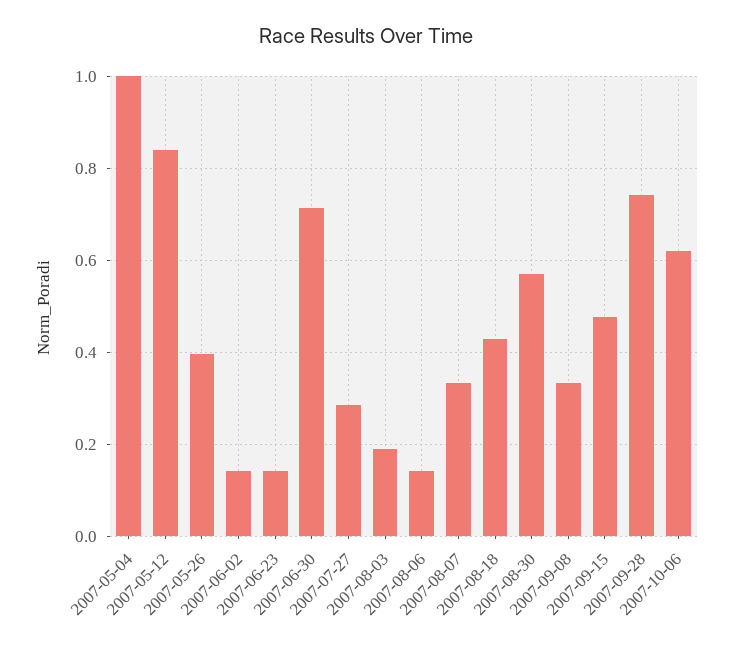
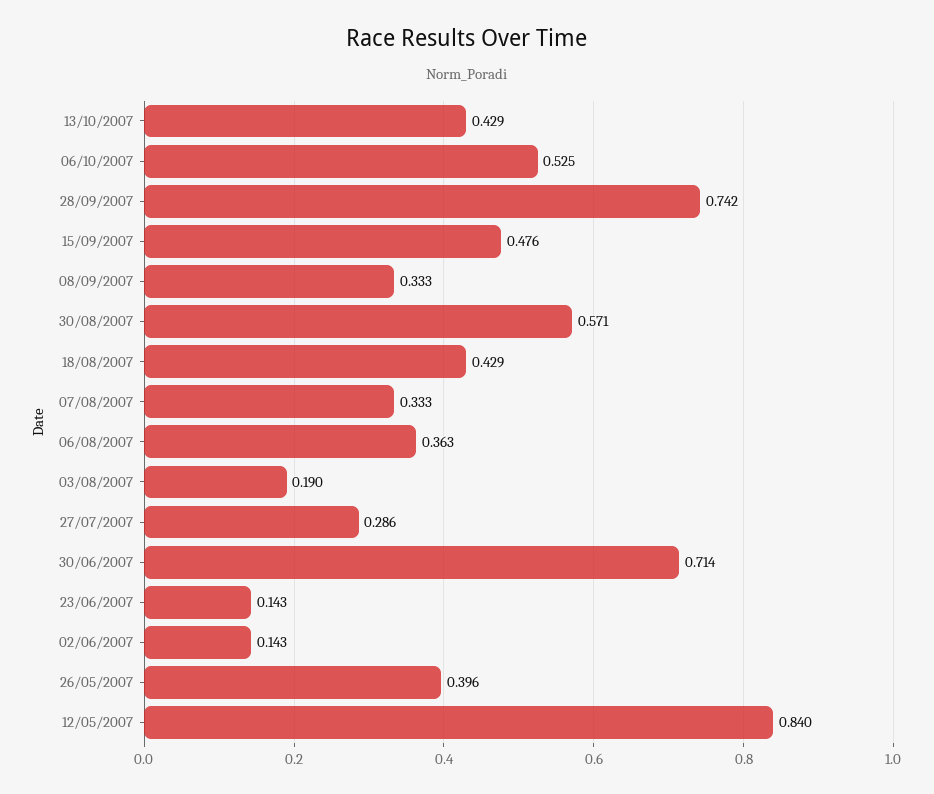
2007-05-04: 1 -> none
2007-08-06: 0.14 -> 0.363
2007-10-06: 0.62 -> 0.525
13/10/2007: none -> 0.429

